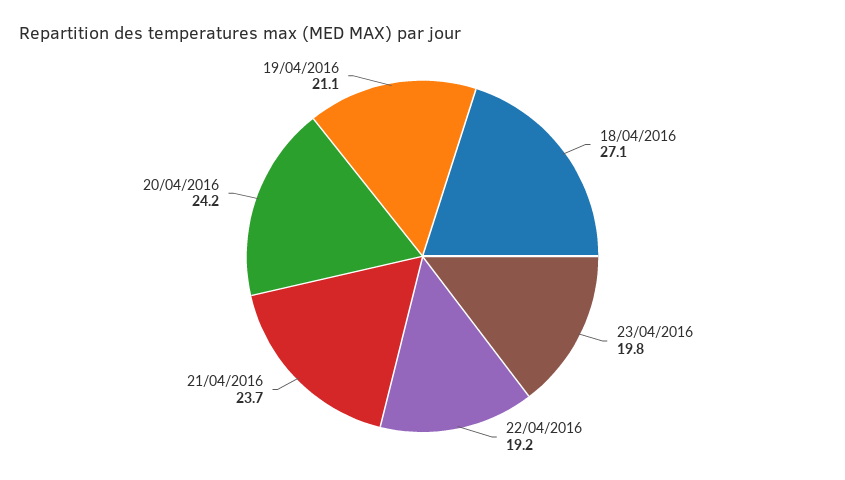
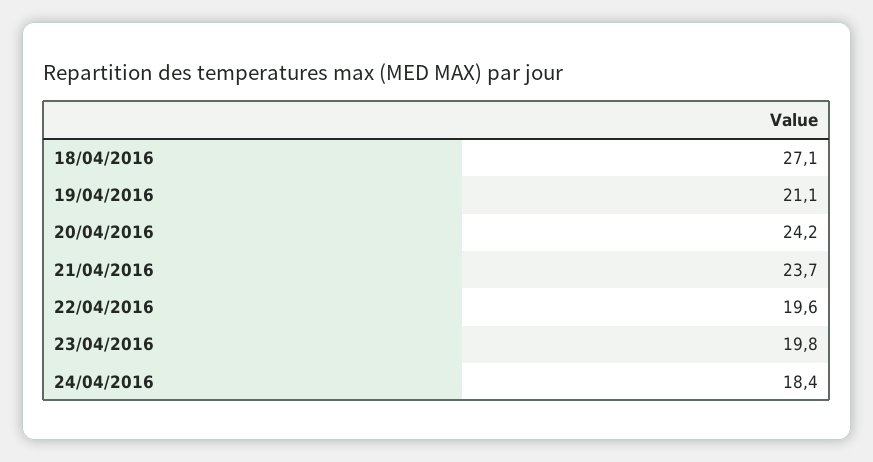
22/04/2016: 19.2 -> 19.6
24/04/2016: none -> 18.4

